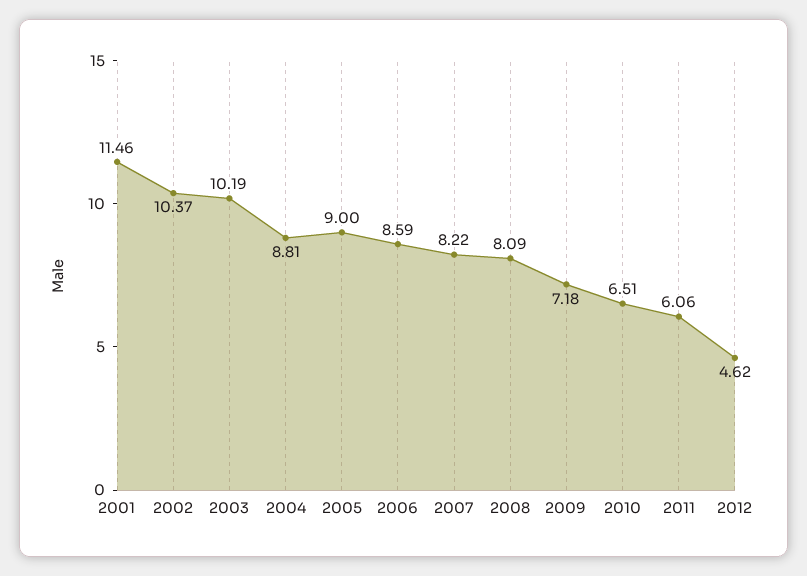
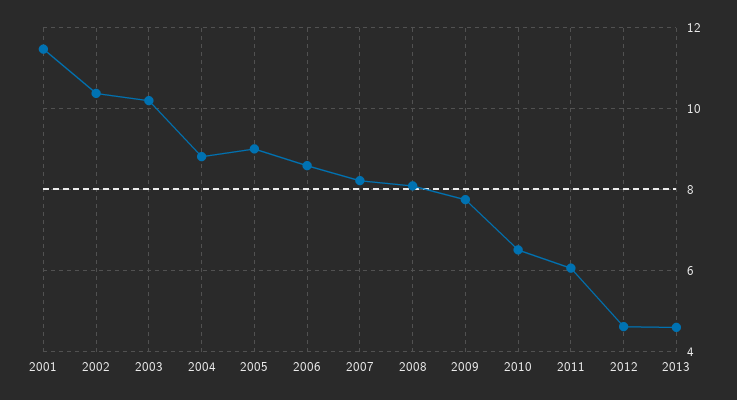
2009: 7.18 -> 7.8
2013: none -> 4.6

